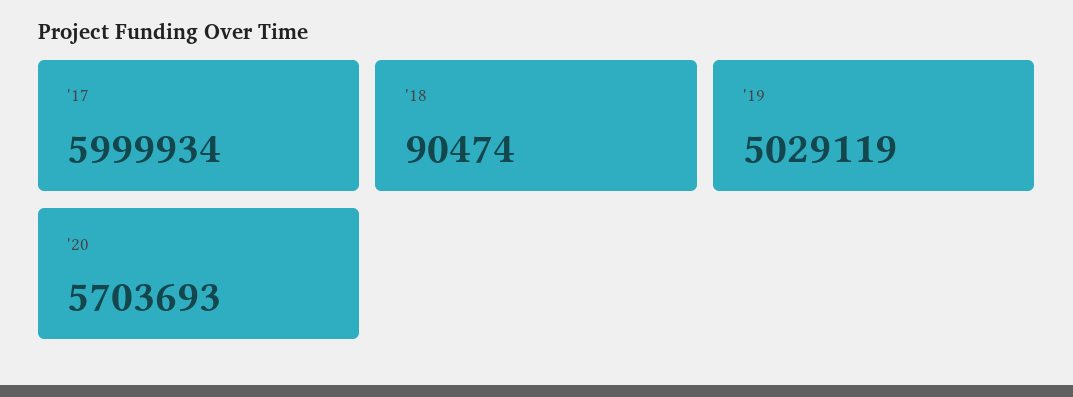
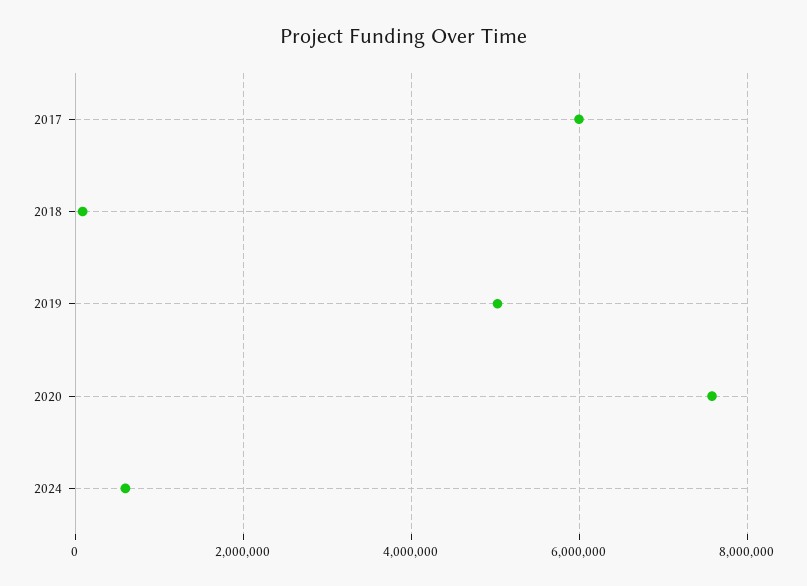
'20: 5703693 -> 7600000
2024: none -> 600000

